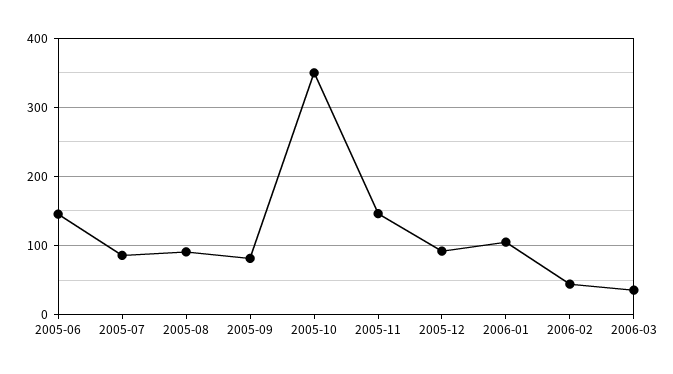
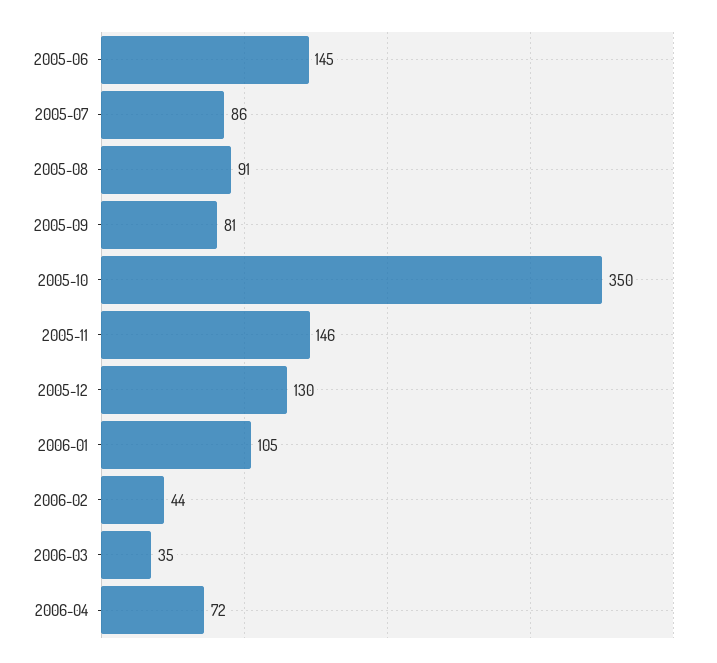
2005-12: 90 -> 130
2006-04: none -> 72

